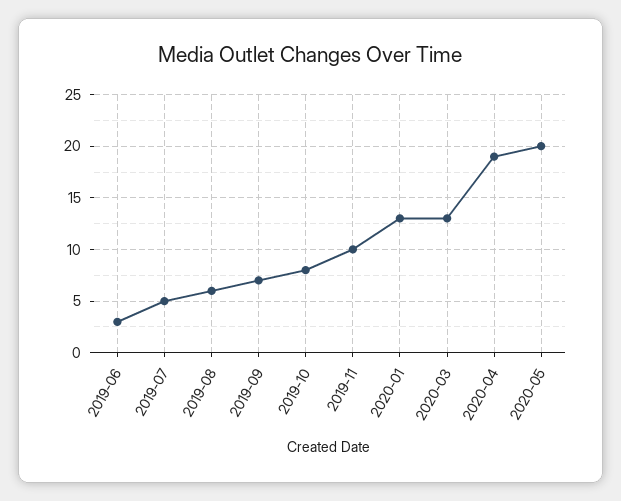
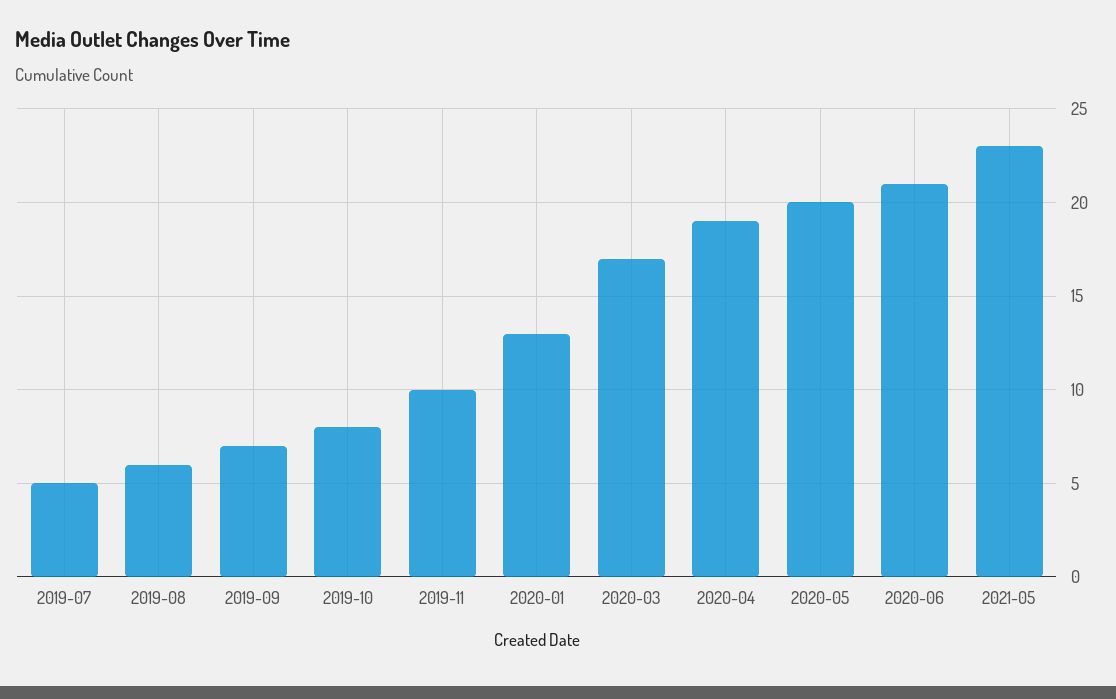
2019-06: 3 -> none
2020-03: 13 -> 17
2020-06: none -> 21
2021-05: none -> 23

